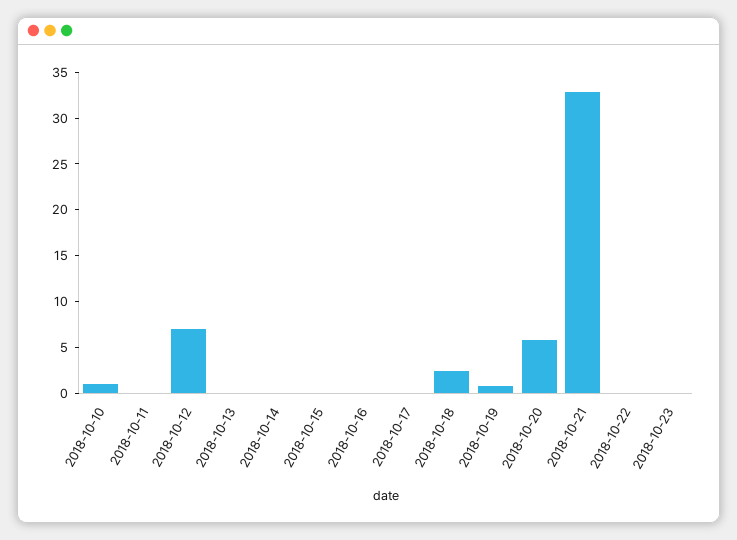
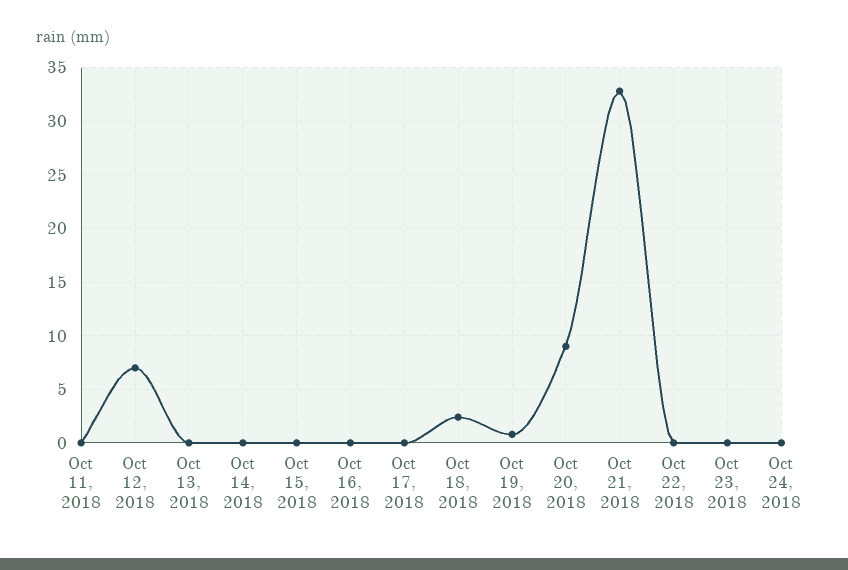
2018-10-10: 1 -> none
2018-10-20: 6 -> 9
Oct 24, 2018: none -> 0

